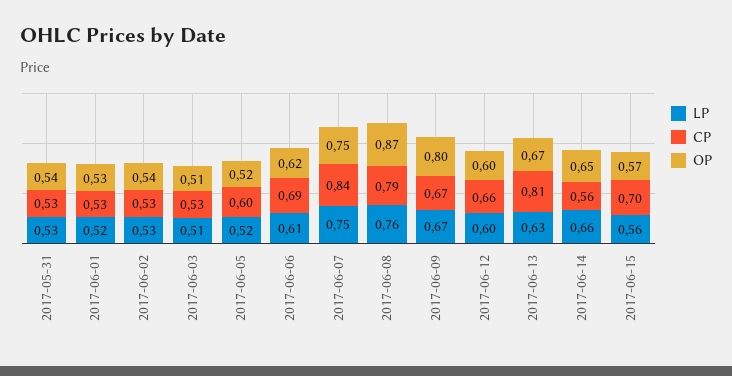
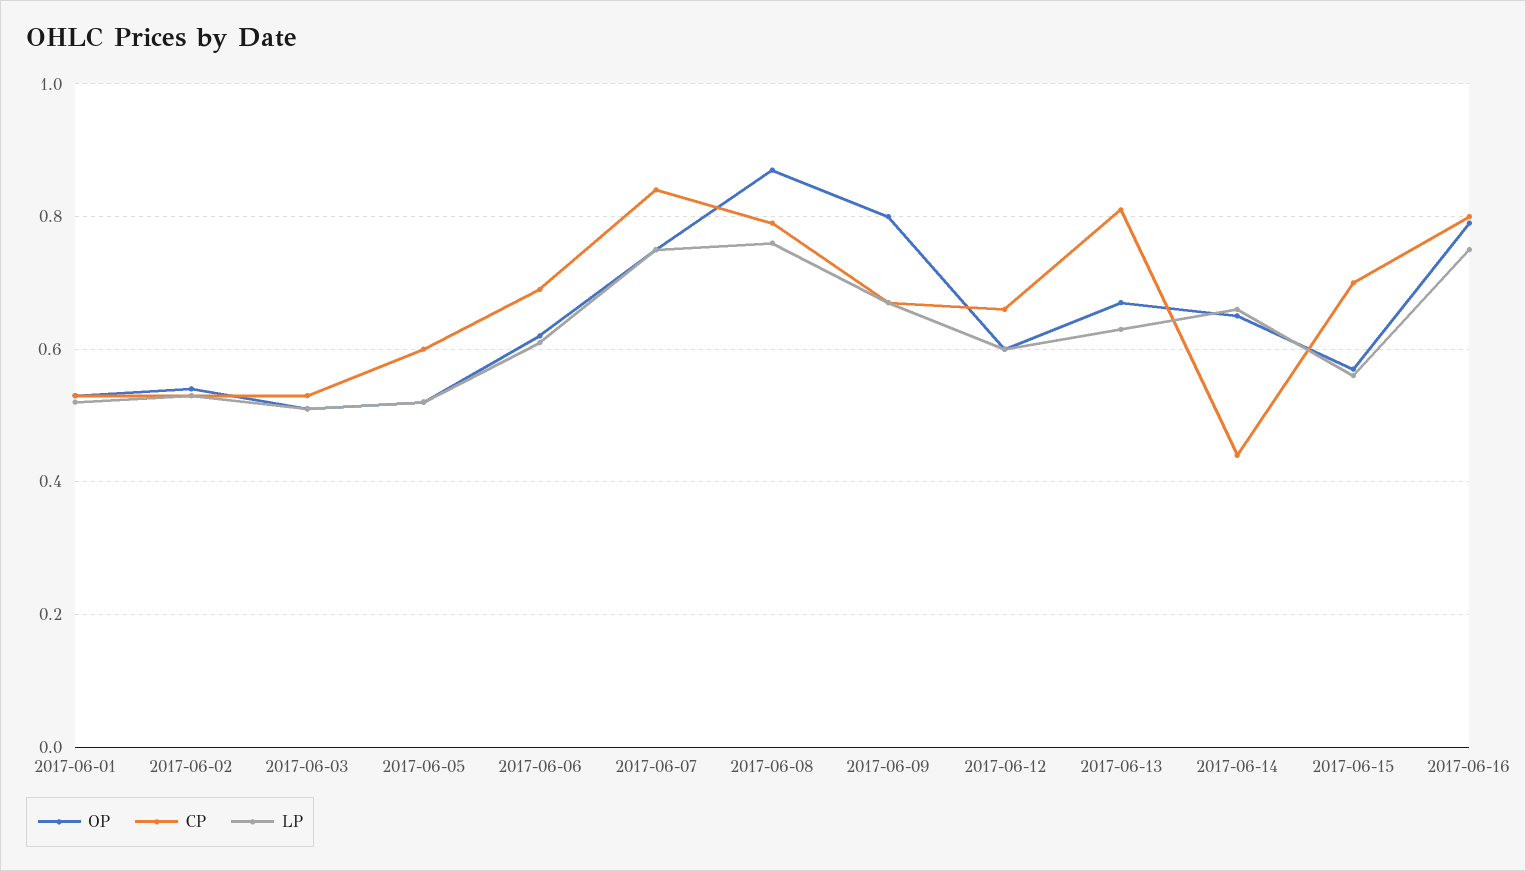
LP, 2017-05-31: 0.53 -> none
CP, 2017-05-31: 0.53 -> none
OP, 2017-05-31: 0.54 -> none
CP, 2017-06-14: 0.56 -> 0.45
OP, 2017-06-16: none -> 0.8
CP, 2017-06-16: none -> 0.8
LP, 2017-06-16: none -> 0.75

